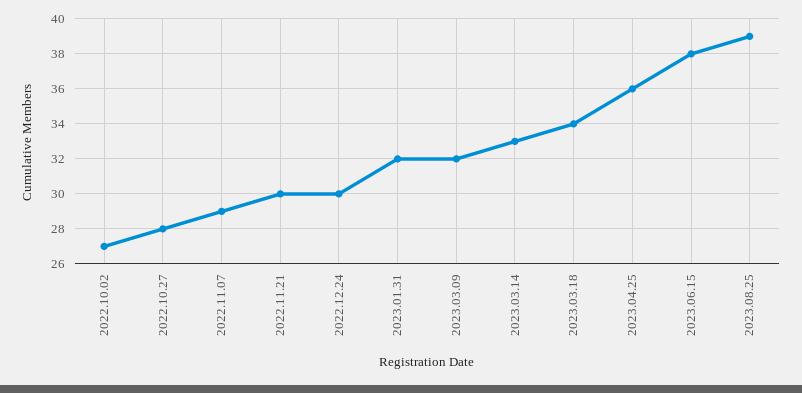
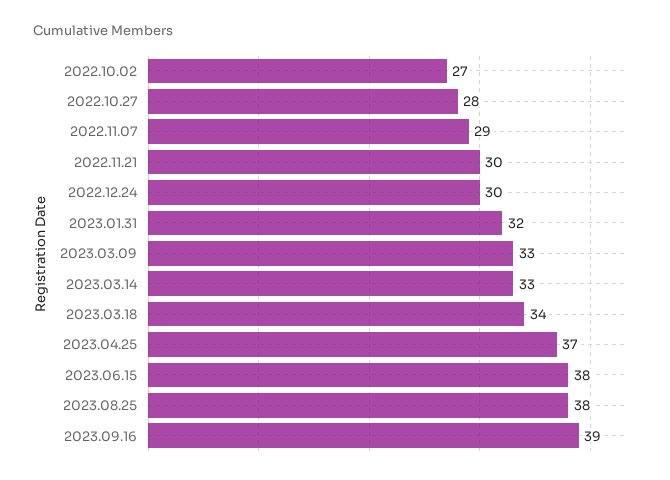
2023.03.09: 32 -> 33
2023.04.25: 36 -> 37
2023.08.25: 39 -> 38
2023.09.16: none -> 39

